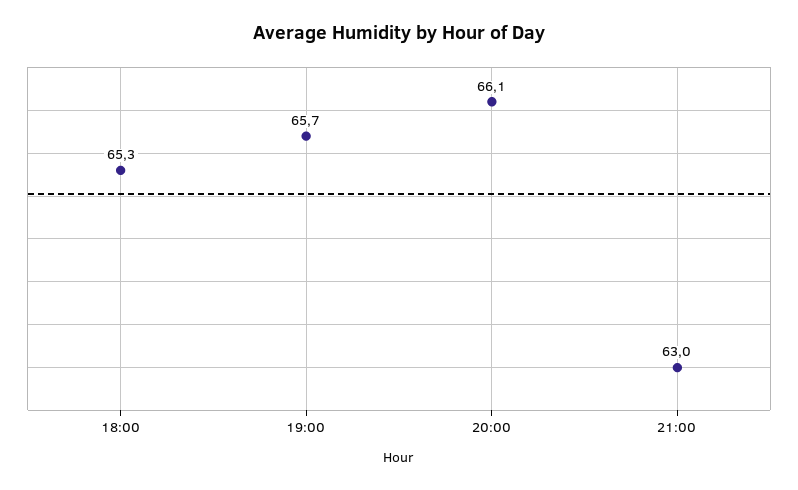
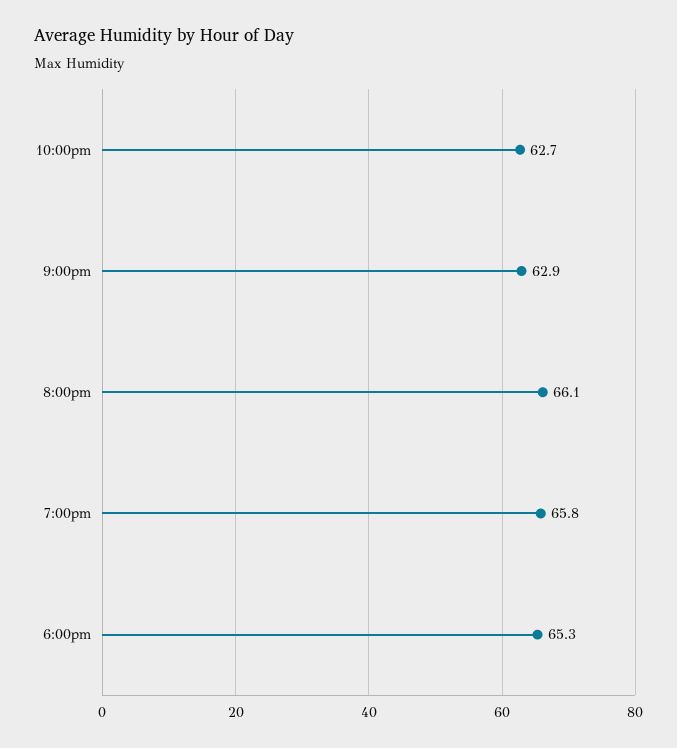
19:00: 65.7 -> 65.8
21:00: 63 -> 62.9
10:00pm: none -> 62.7

